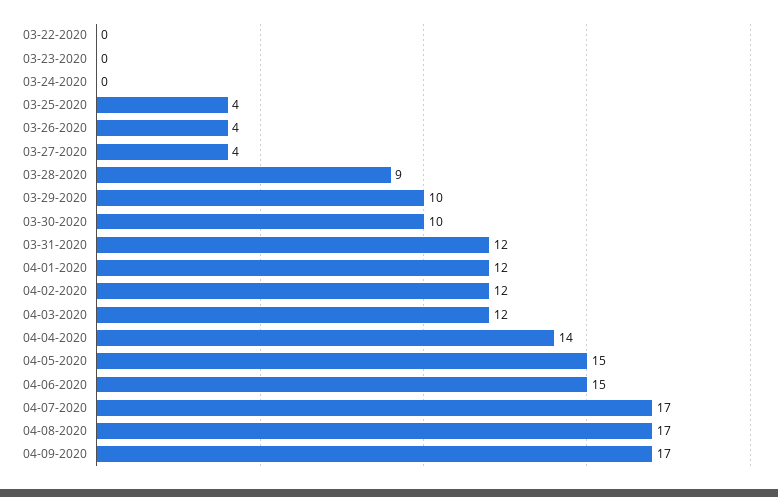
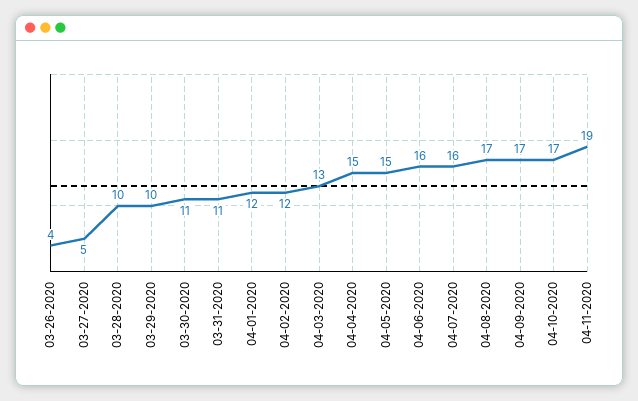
03-22-2020: 0 -> none
03-23-2020: 0 -> none
03-24-2020: 0 -> none
03-25-2020: 4 -> none
03-27-2020: 4 -> 5
03-28-2020: 9 -> 10
03-30-2020: 10 -> 11
03-31-2020: 12 -> 11
04-03-2020: 12 -> 13
04-04-2020: 14 -> 15
04-06-2020: 15 -> 16
04-07-2020: 17 -> 16
04-10-2020: none -> 17
04-11-2020: none -> 19

